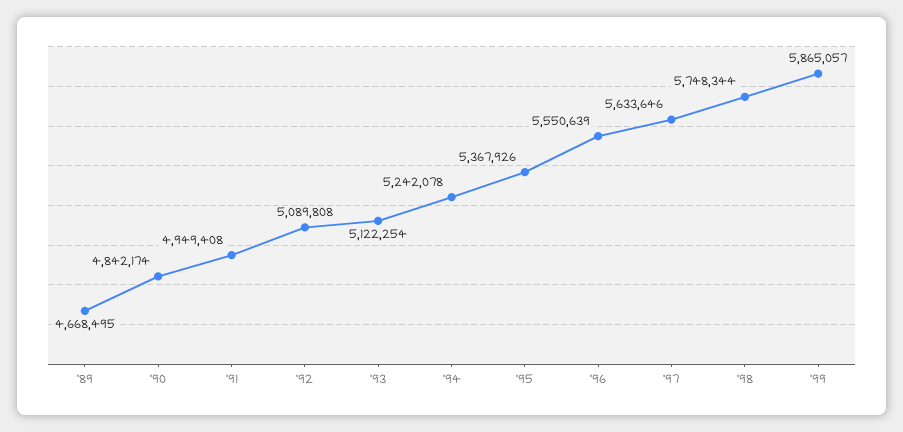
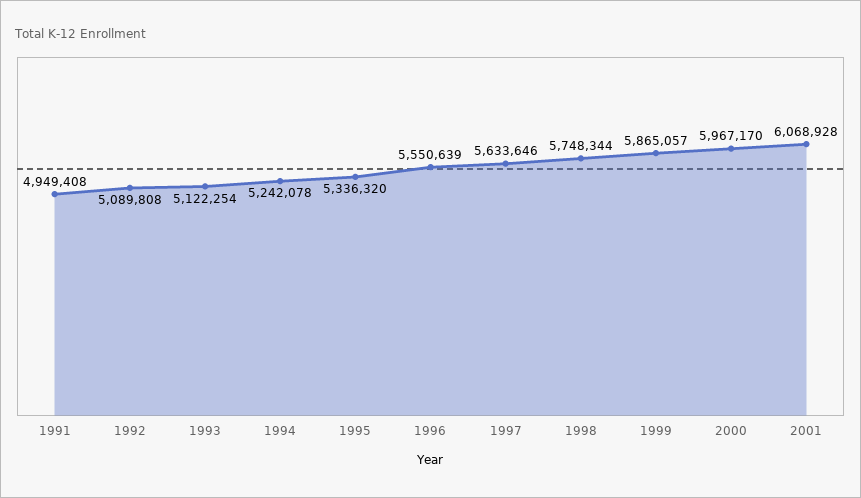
'89: 4668495 -> none
'90: 4842174 -> none
'95: 5367926 -> 5336320
2000: none -> 5967170
2001: none -> 6068928

